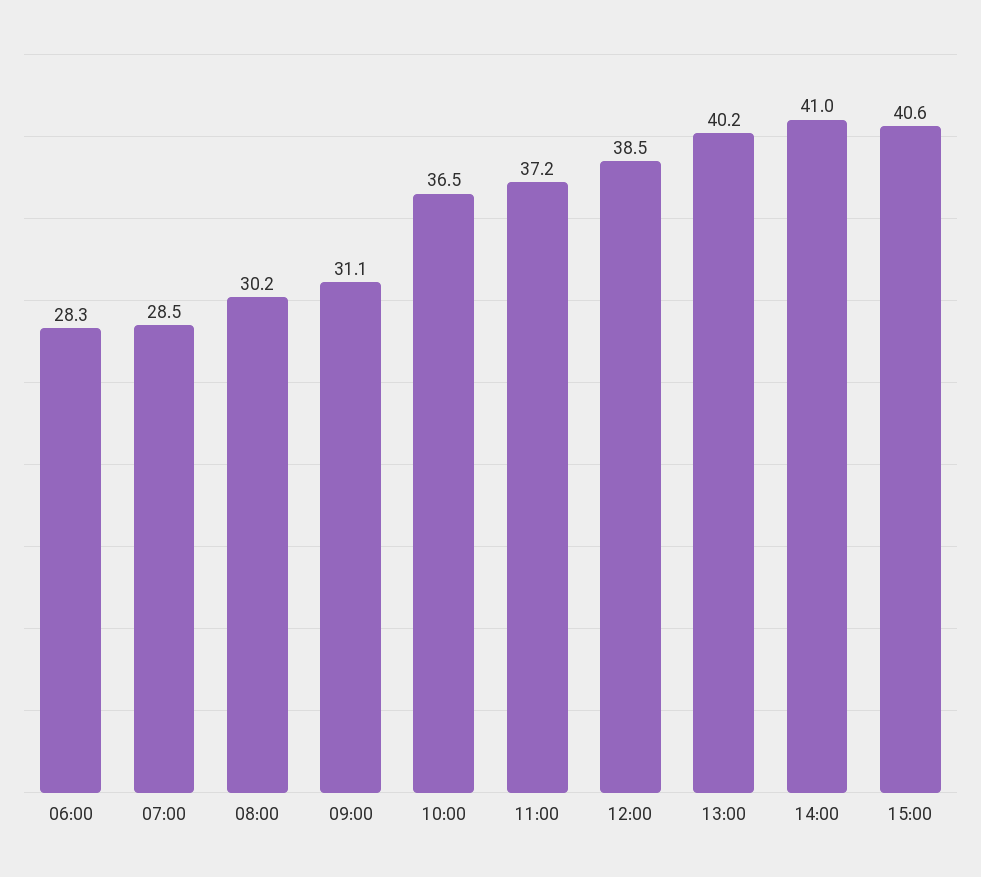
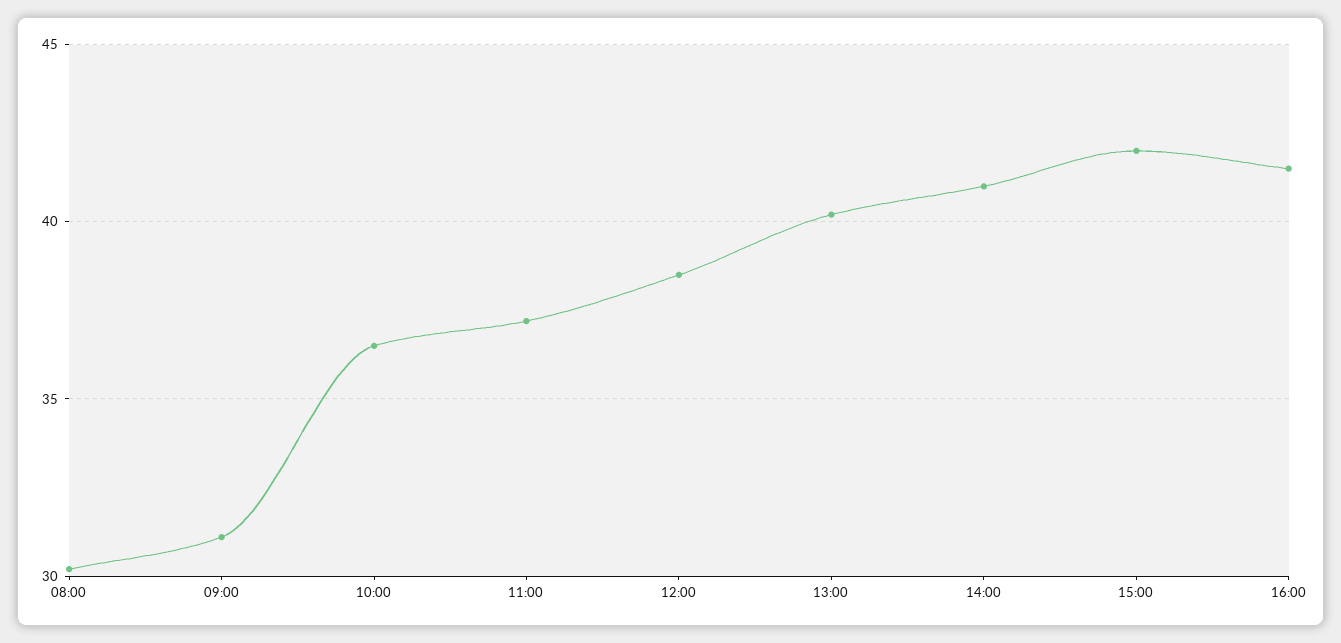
06:00: 28.3 -> none
07:00: 28.5 -> none
15:00: 40.6 -> 42
16:00: none -> 41.5

